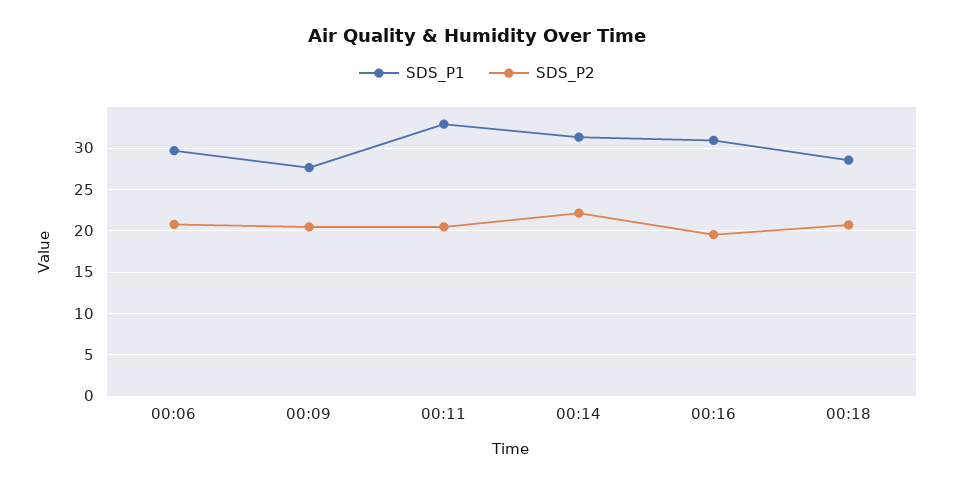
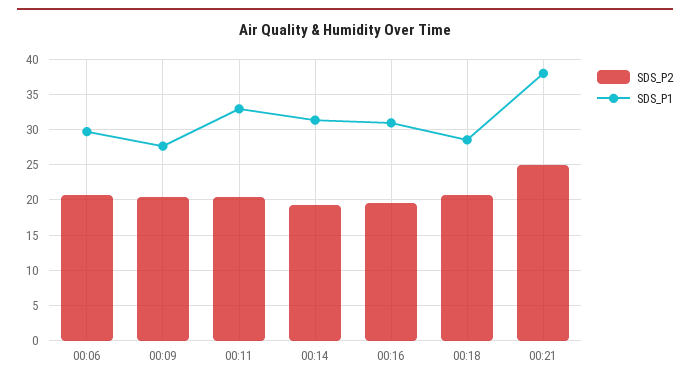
SDS_P2, 00:14: 22 -> 19
SDS_P2, 00:21: none -> 25
SDS_P1, 00:21: none -> 38

